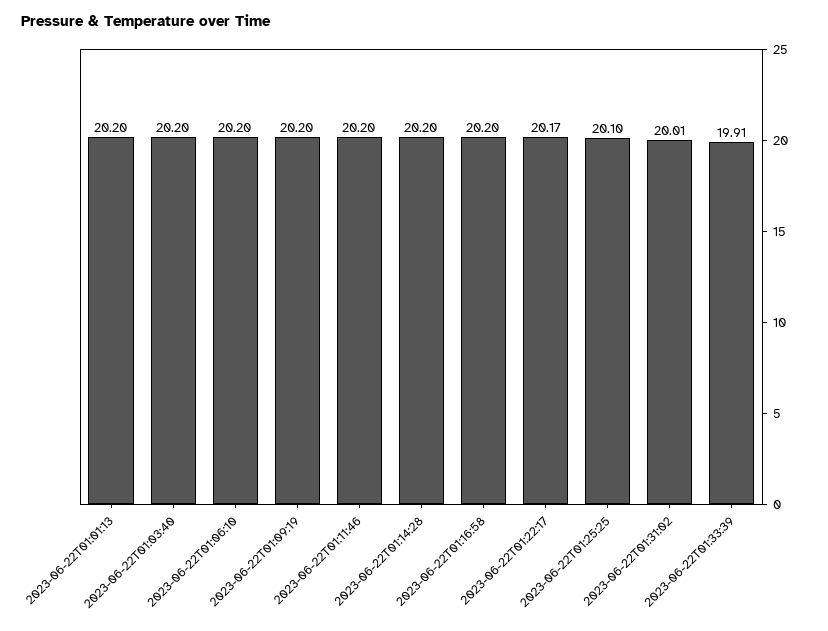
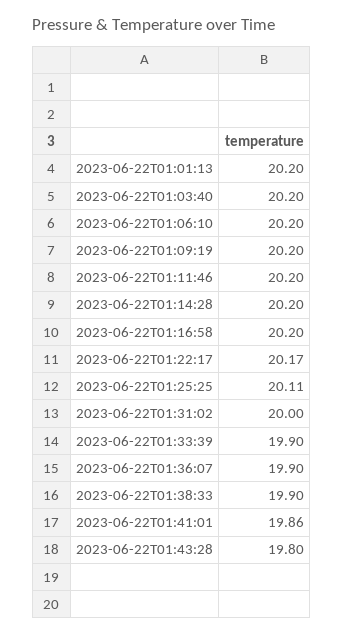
2023-06-22T01:25:25: 20.1 -> 20.11
2023-06-22T01:31:02: 20.01 -> 20
2023-06-22T01:33:39: 19.91 -> 19.9
2023-06-22T01:36:07: none -> 19.9
2023-06-22T01:38:33: none -> 19.9
2023-06-22T01:41:01: none -> 19.86
2023-06-22T01:43:28: none -> 19.8

